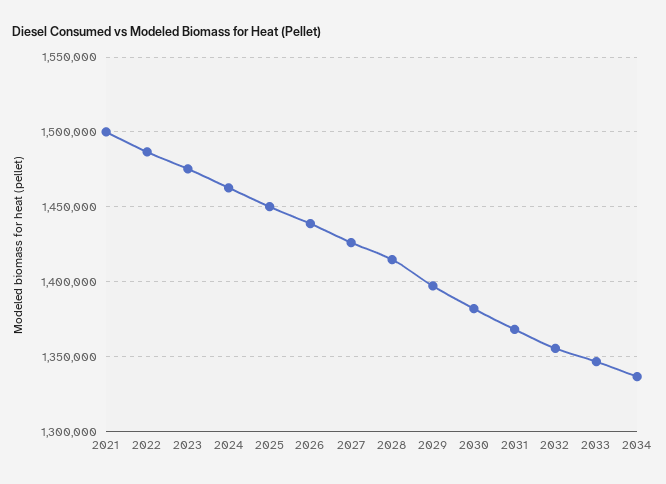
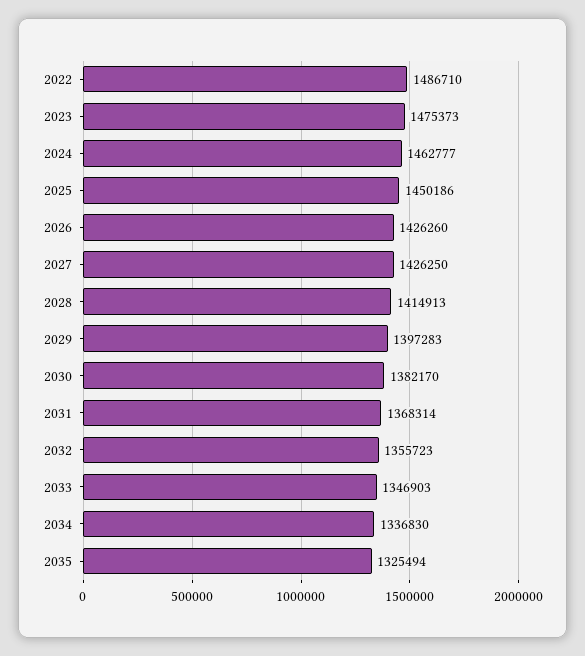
2021: 1500000 -> none
2026: 1440000 -> 1426260
2035: none -> 1325494

